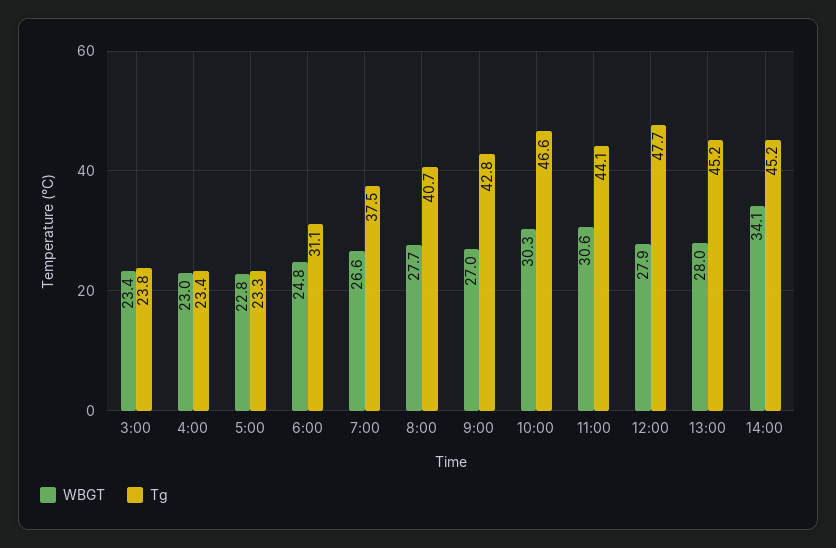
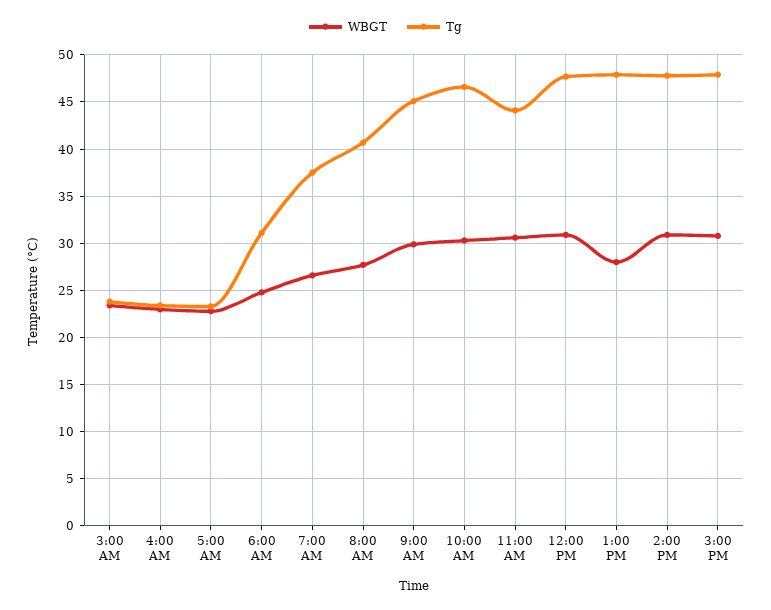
WBGT, 9:00: 27 -> 30
Tg, 9:00: 42.8 -> 45
WBGT, 12:00: 27.9 -> 31
Tg, 13:00: 45.2 -> 48
WBGT, 14:00: 34.1 -> 31
Tg, 14:00: 45.2 -> 48
WBGT, 3:00 PM: none -> 31
Tg, 3:00 PM: none -> 48

